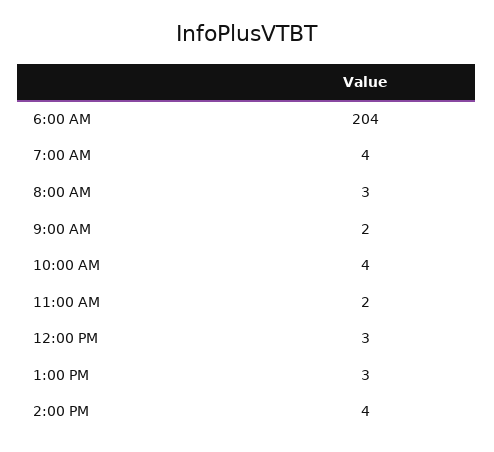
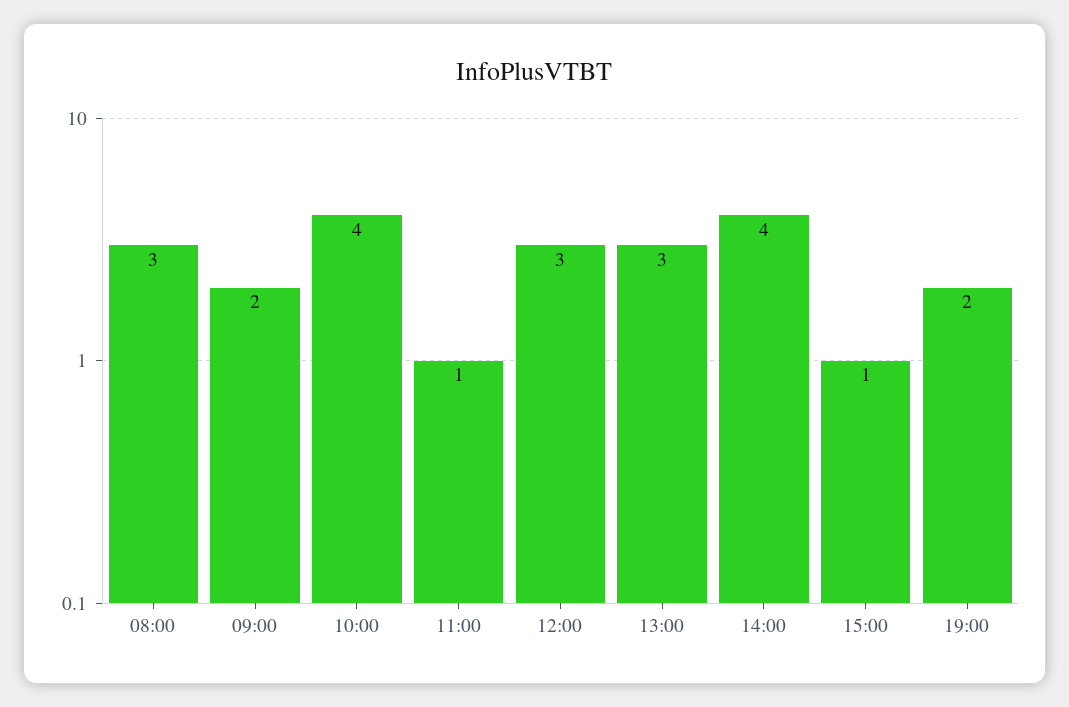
6:00 AM: 204 -> none
7:00 AM: 4 -> none
11:00 AM: 2 -> 1
15:00: none -> 1
19:00: none -> 2

